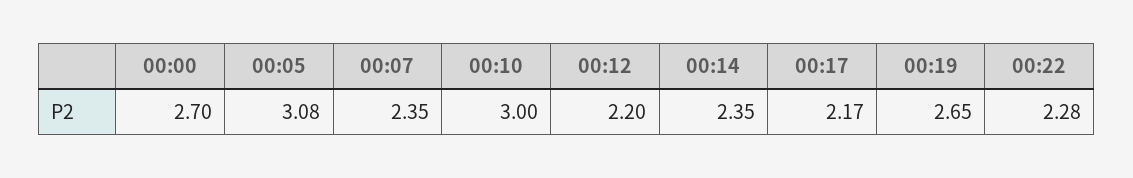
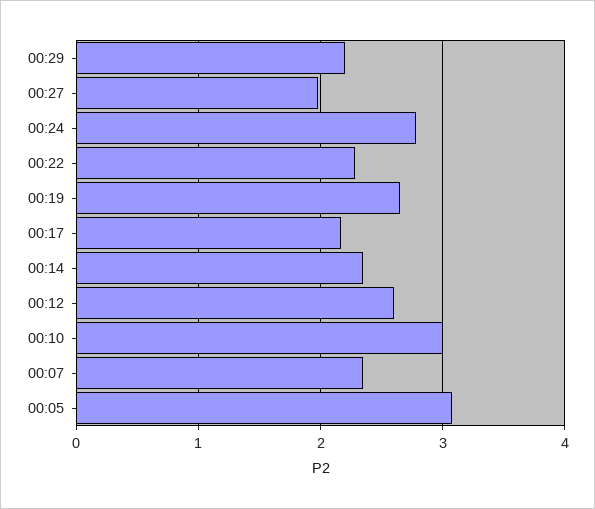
00:00: 2.7 -> none
00:12: 2.2 -> 2.6
00:29: none -> 2.2
00:27: none -> 2
00:24: none -> 2.8

